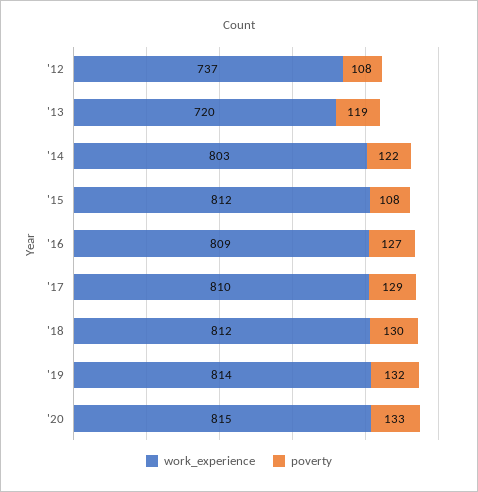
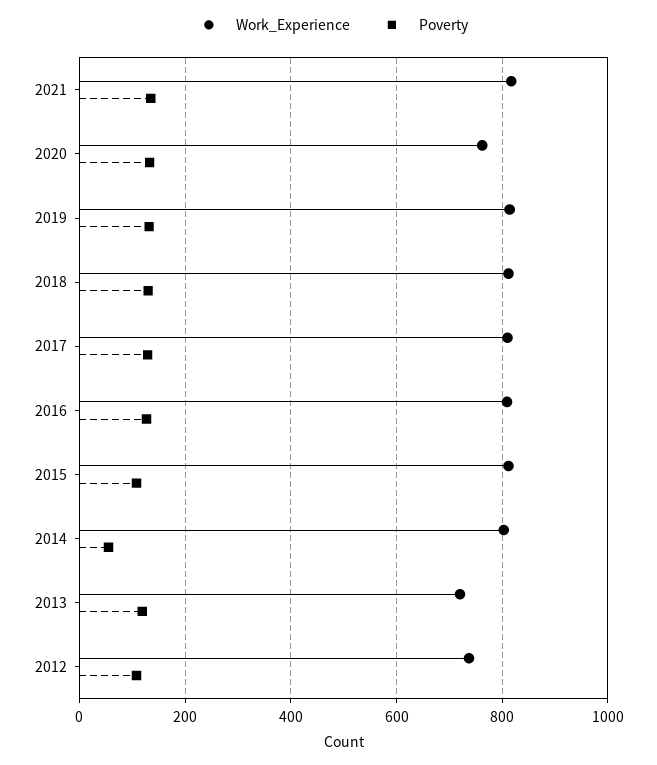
poverty, '14: 122 -> 60
work_experience, '20: 815 -> 760
work_experience, 2021: none -> 820
poverty, 2021: none -> 140

